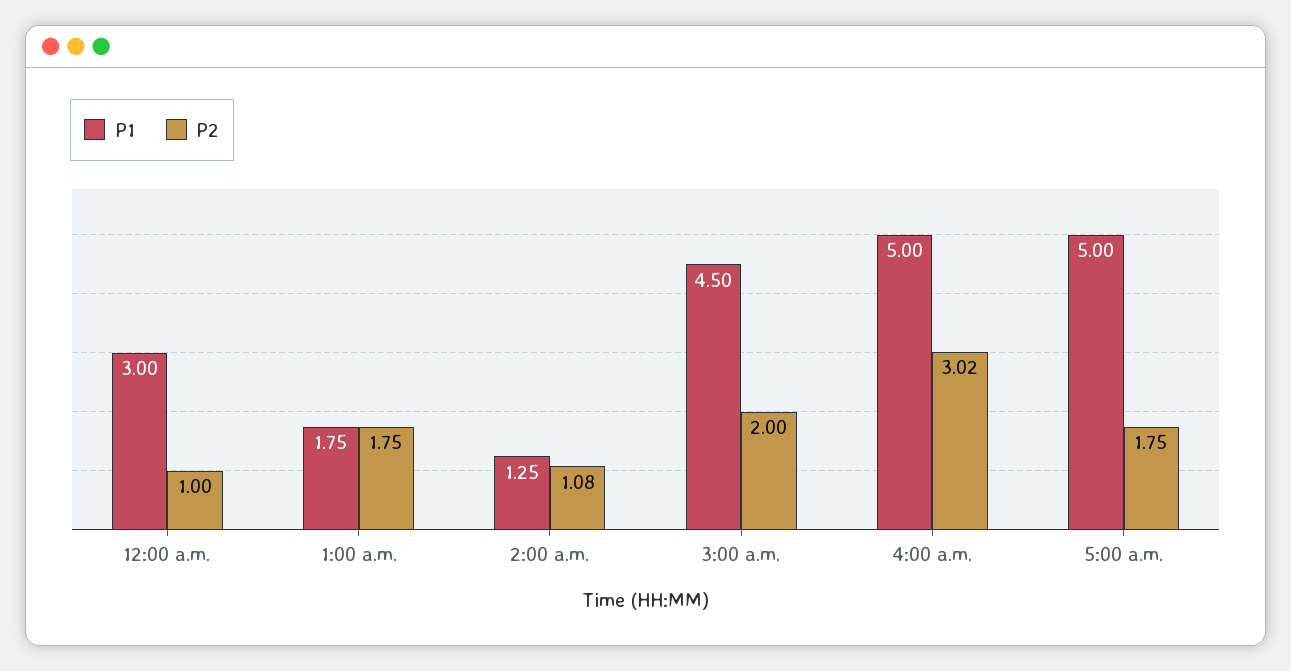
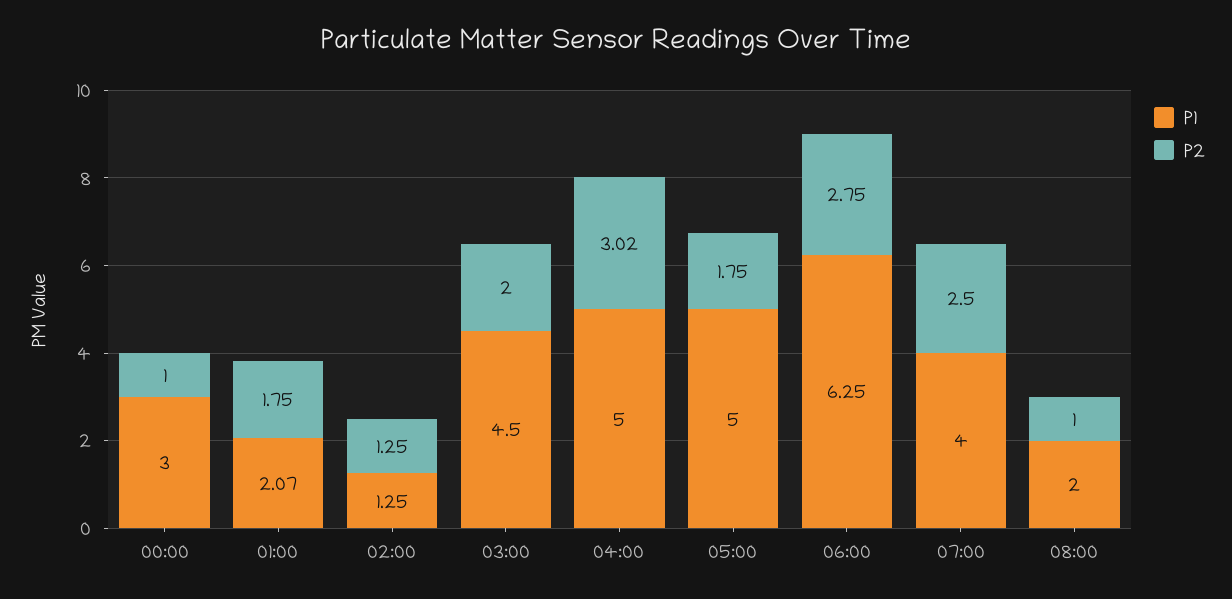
P1, 1:00 a.m.: 1.75 -> 2.07
P2, 2:00 a.m.: 1.08 -> 1.25
P1, 06:00: none -> 6.25
P2, 06:00: none -> 2.75
P1, 07:00: none -> 4
P2, 07:00: none -> 2.5
P1, 08:00: none -> 2
P2, 08:00: none -> 1

